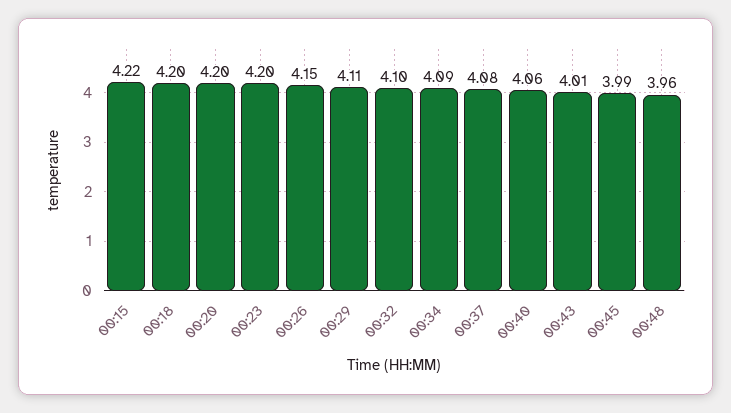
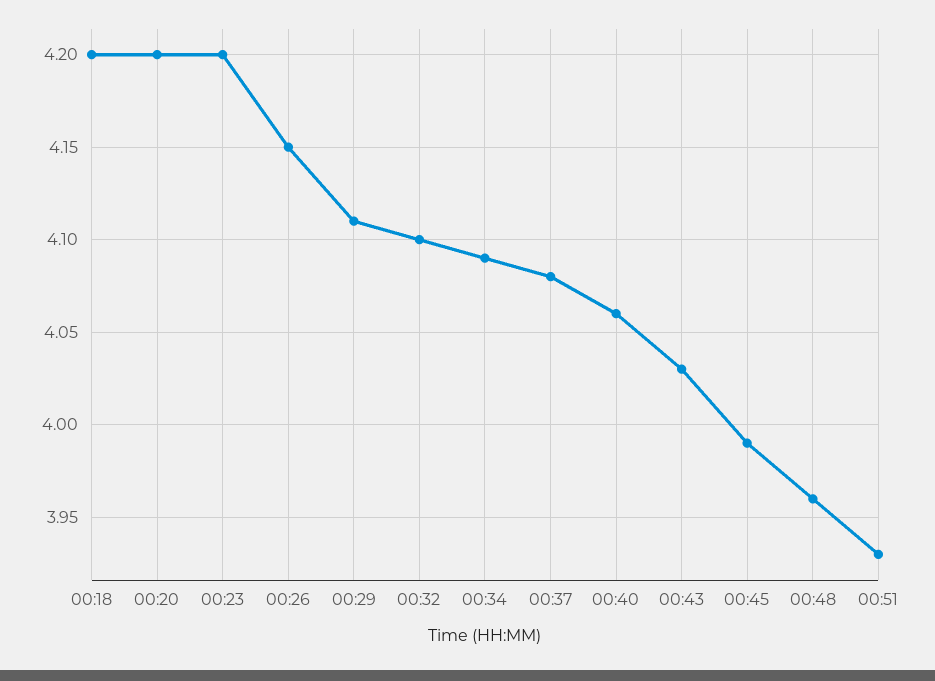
00:15: 4.22 -> none
00:43: 4.01 -> 4.03
00:51: none -> 3.93

